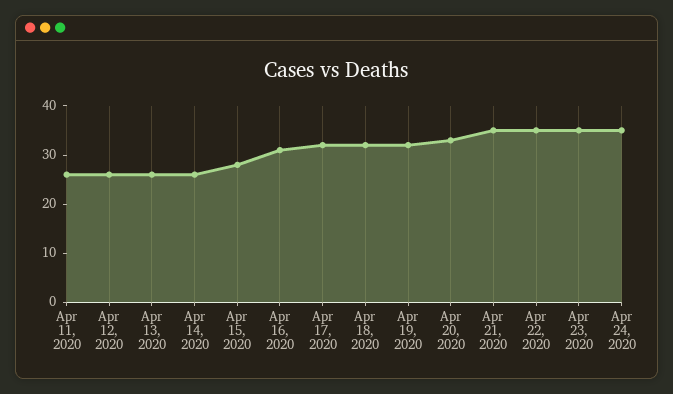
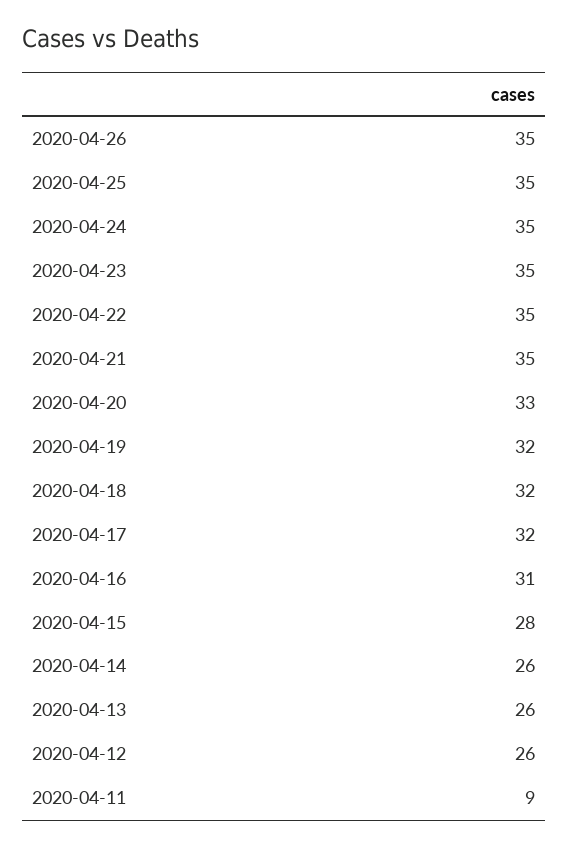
Apr 11, 2020: 25 -> 9
2020-04-26: none -> 35
2020-04-25: none -> 35

